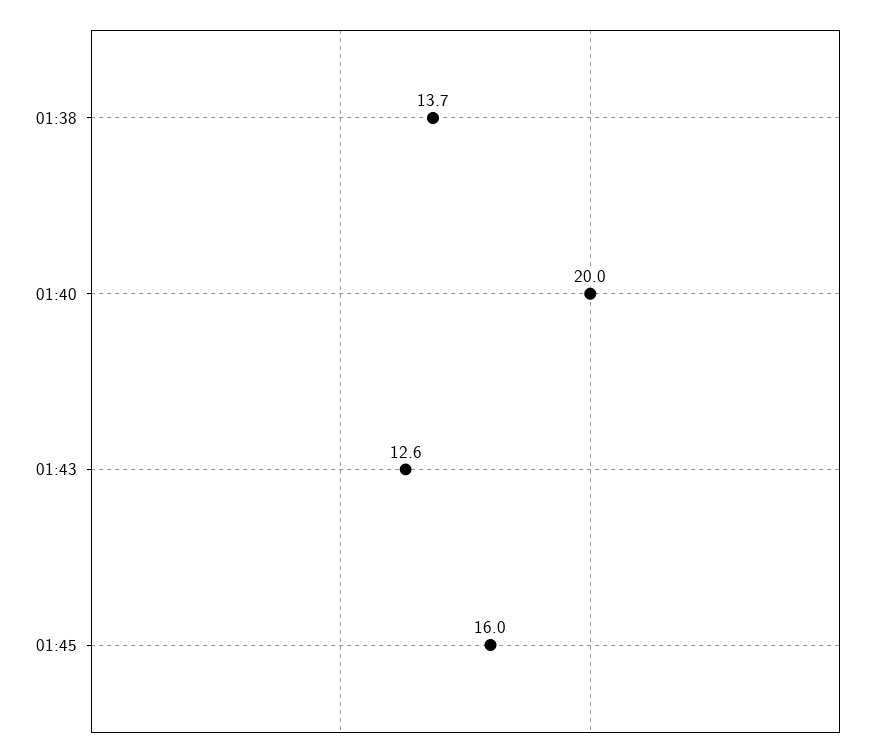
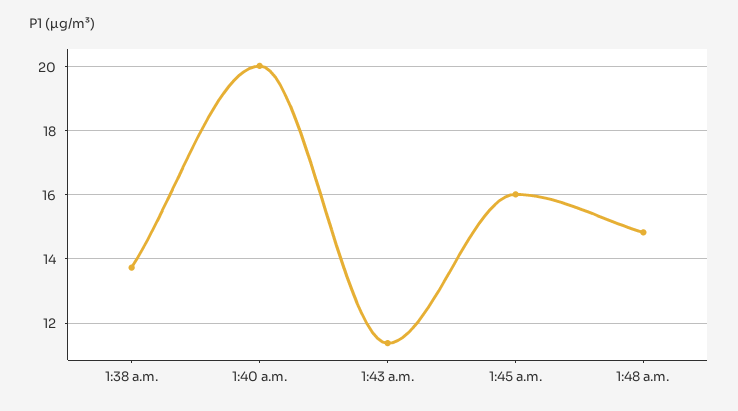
01:43: 12.6 -> 11.4
1:48 a.m.: none -> 14.8

